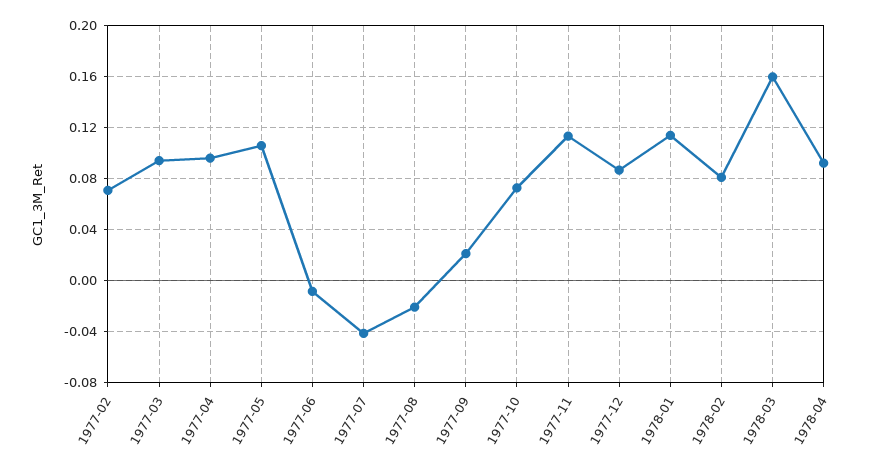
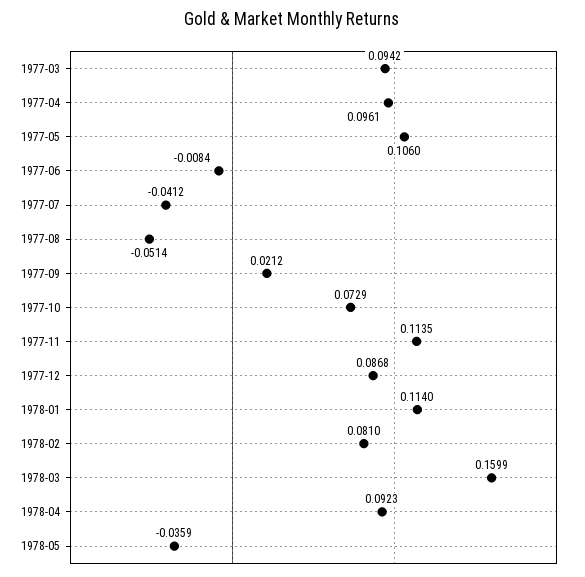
1977-02: 0.07 -> none
1977-08: -0.02 -> -0.0514
1978-05: none -> -0.0359

